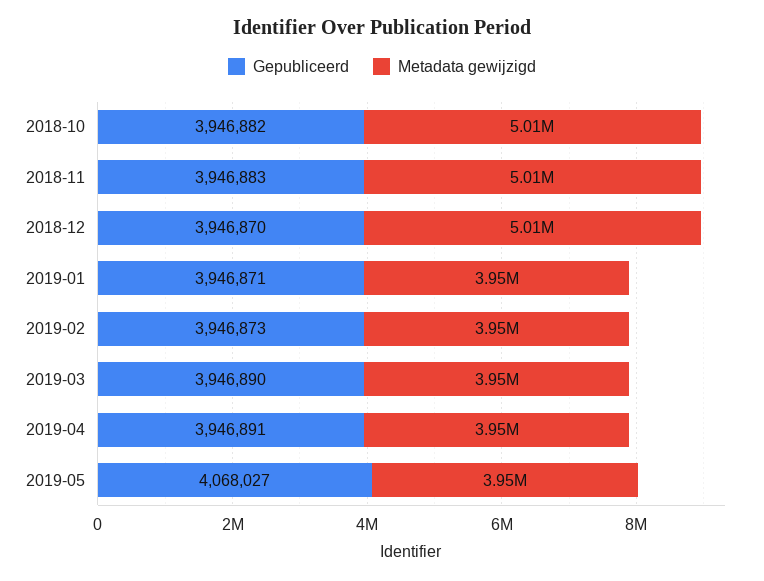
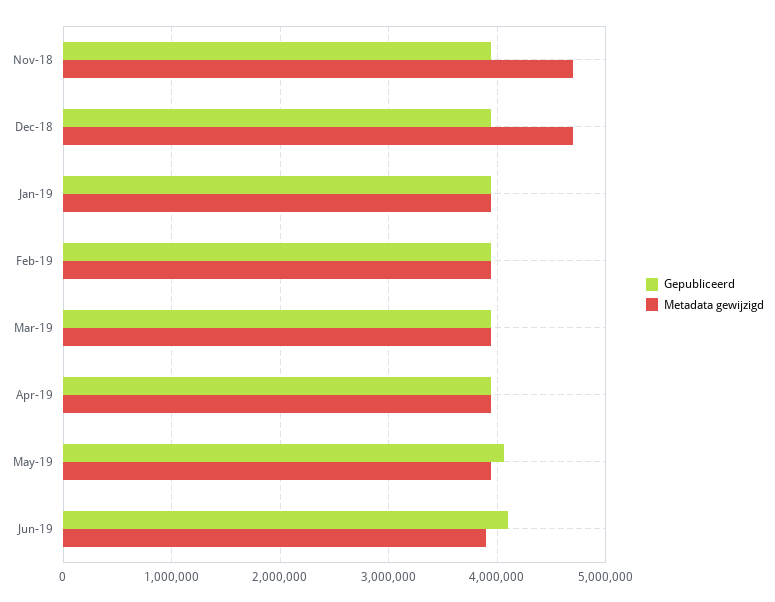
Gepubliceerd, 2018-10: 3946882 -> none
Metadata gewijzigd, 2018-10: 5010000 -> none
Metadata gewijzigd, 2018-11: 5010000 -> 4700000
Metadata gewijzigd, 2018-12: 5010000 -> 4700000
Gepubliceerd, Jun-19: none -> 4100000
Metadata gewijzigd, Jun-19: none -> 3900000

